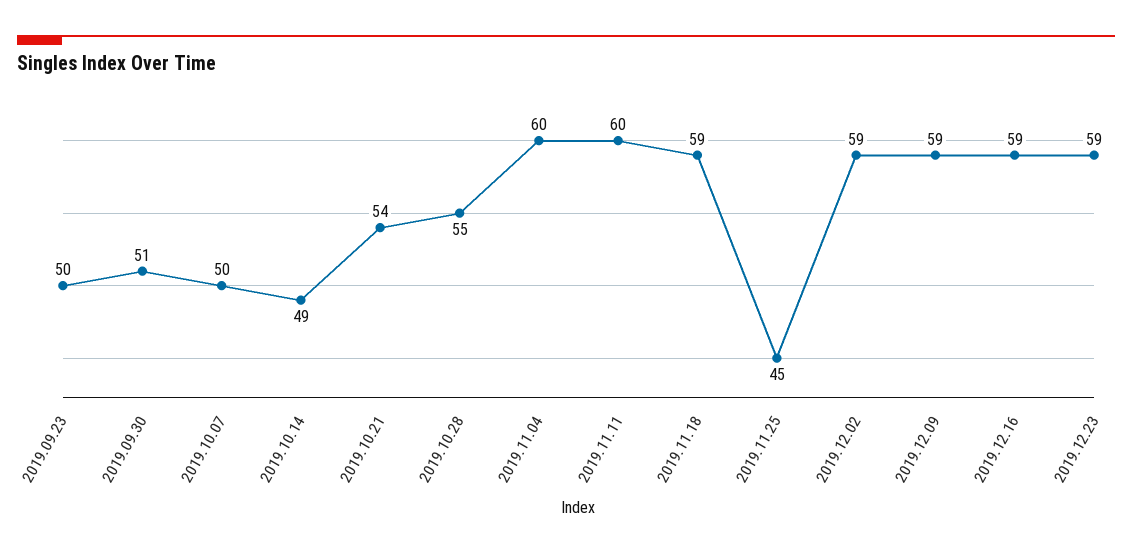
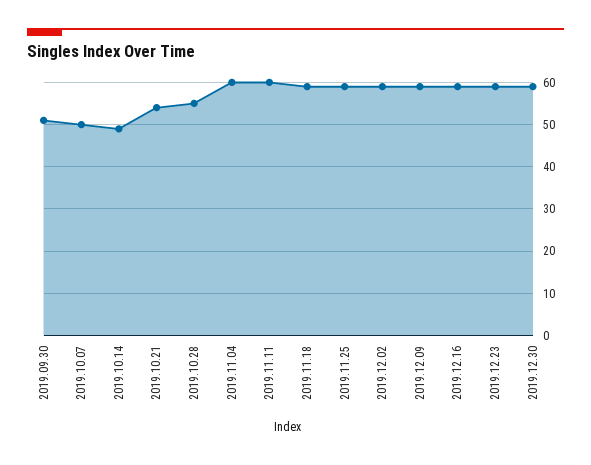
2019.09.23: 50 -> none
2019.11.25: 45 -> 60
2019.12.30: none -> 60

